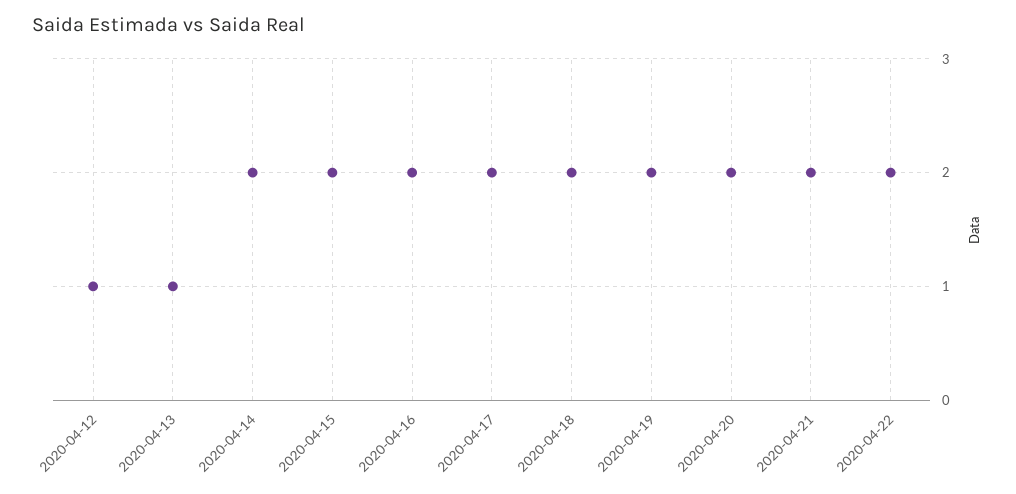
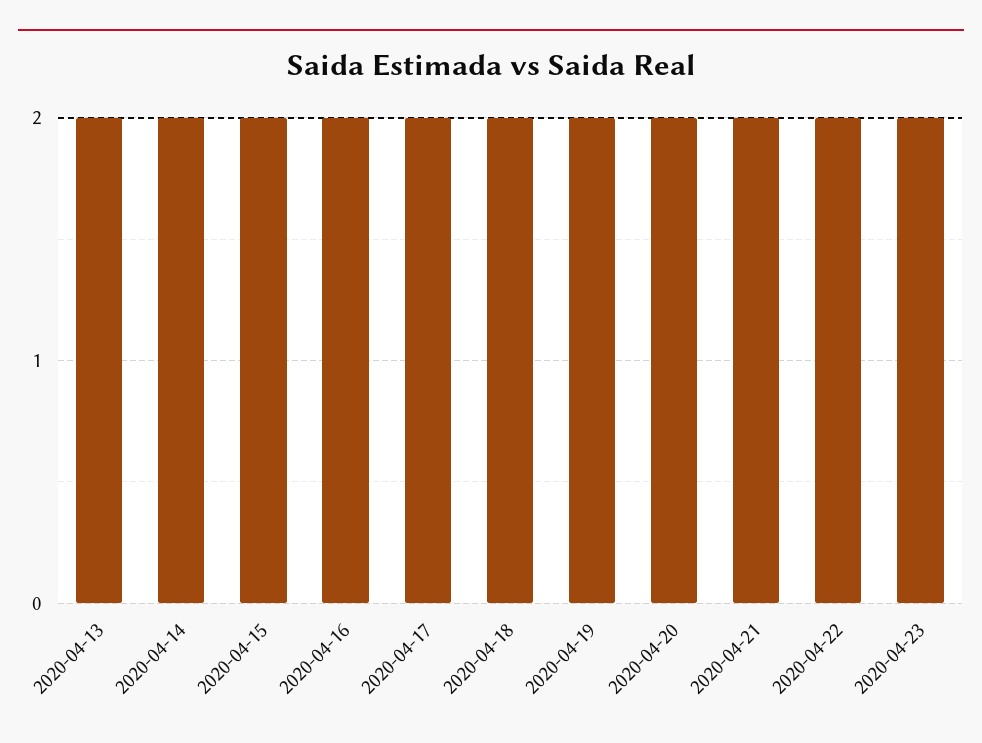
2020-04-12: 1 -> none
2020-04-13: 1 -> 2
2020-04-23: none -> 2

